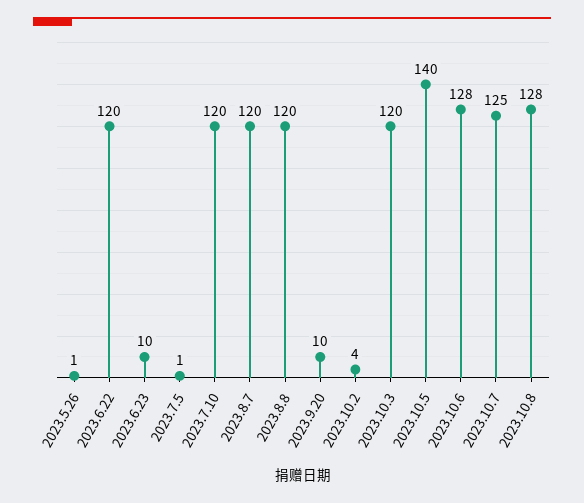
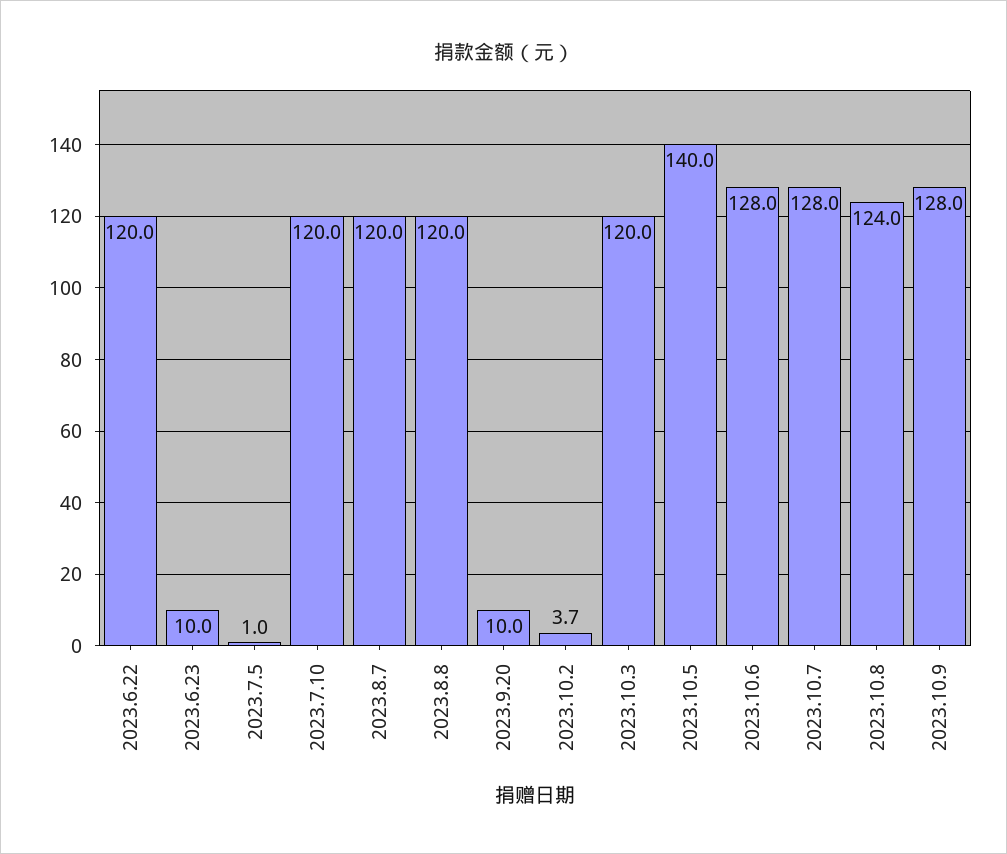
2023.5.26: 1 -> none
2023.10.7: 125 -> 128
2023.10.8: 128 -> 124
2023.10.9: none -> 128

